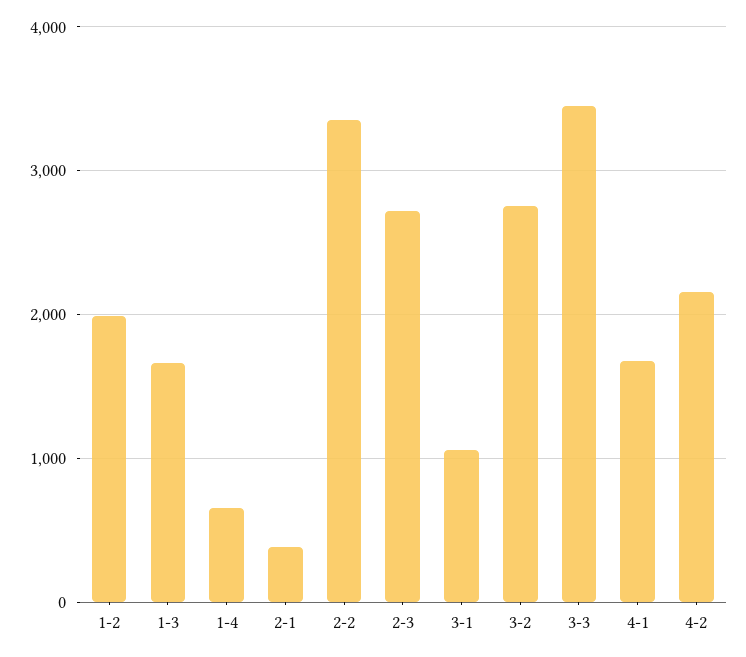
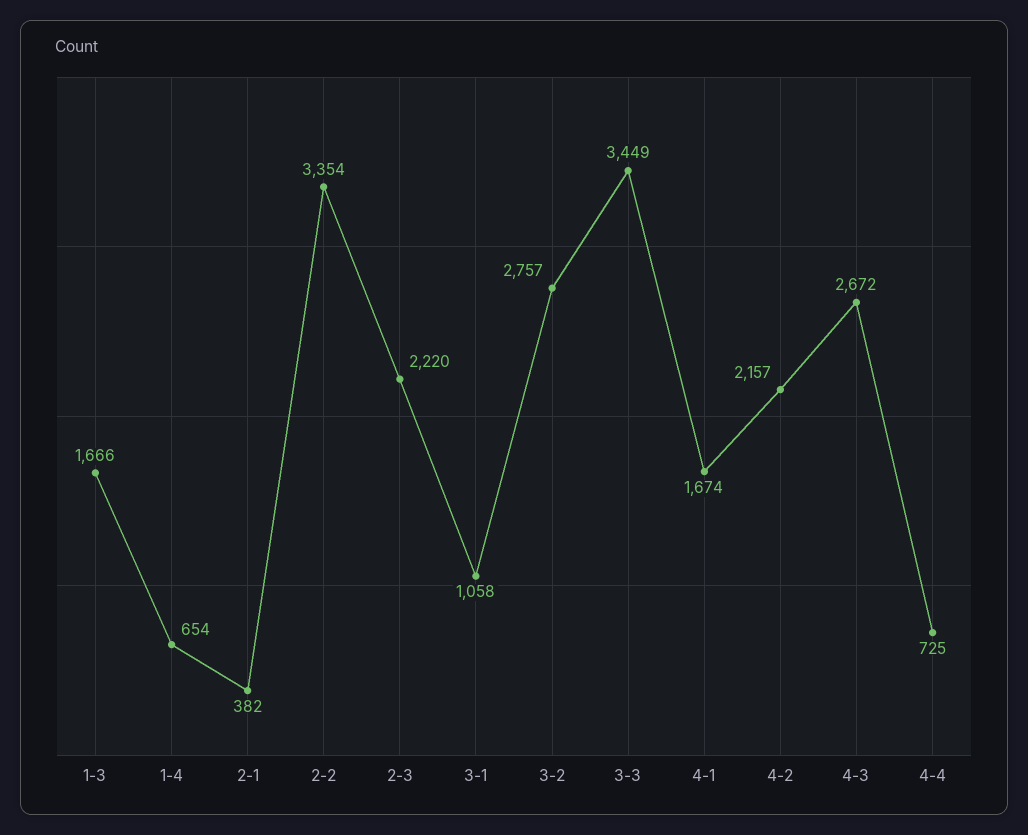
1-2: 2000 -> none
2-3: 2700 -> 2220
4-3: none -> 2672
4-4: none -> 725

